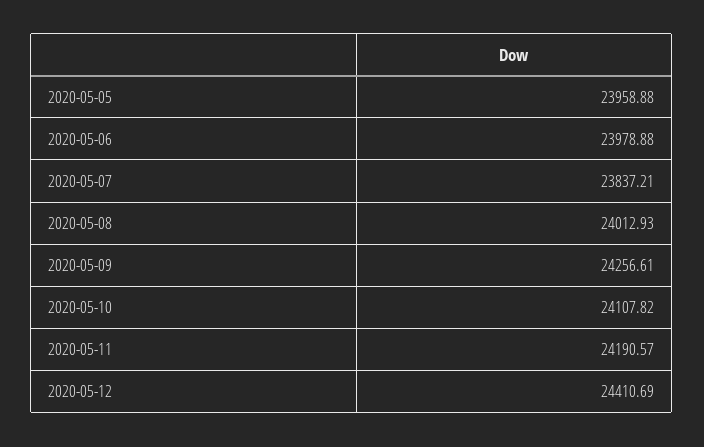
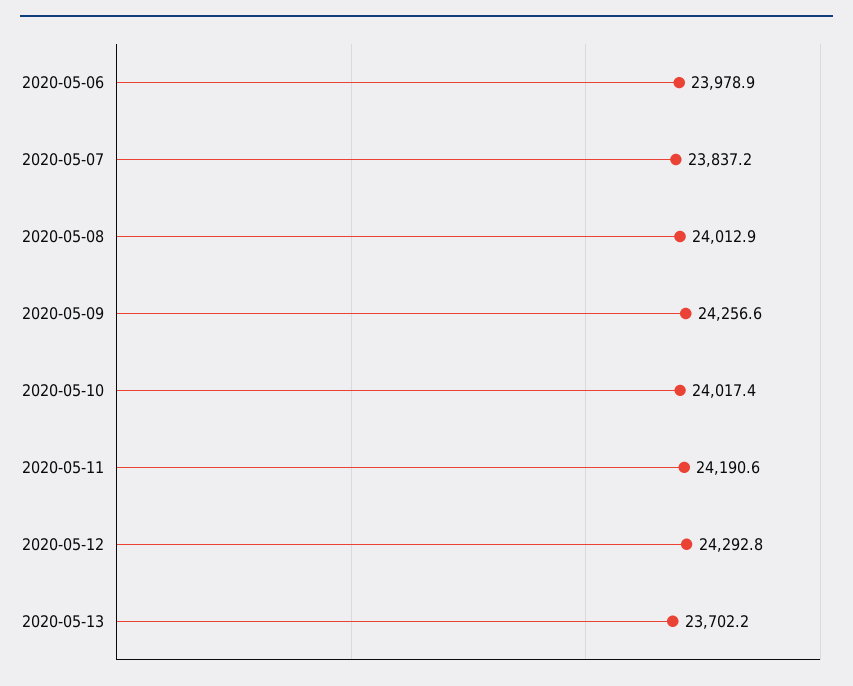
2020-05-05: 23958.88 -> none
2020-05-10: 24107.82 -> 24017.4
2020-05-12: 24410.69 -> 24292.8
2020-05-13: none -> 23702.2

